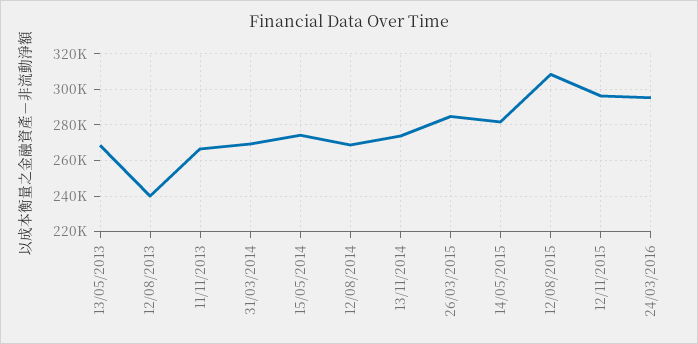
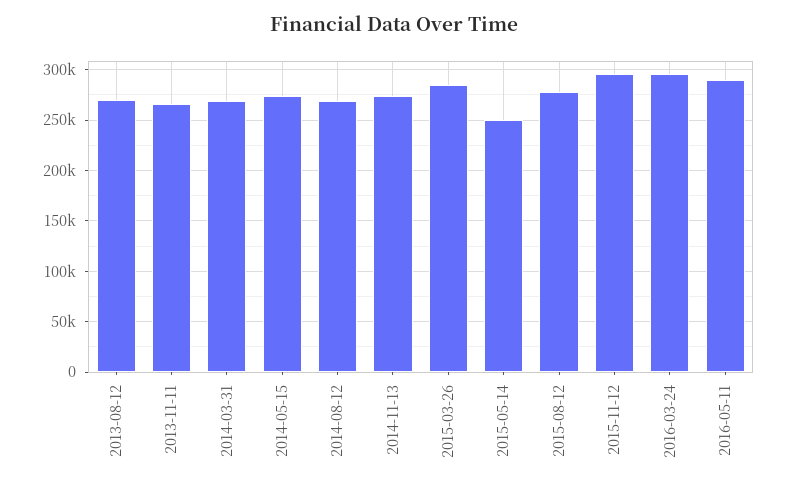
13/05/2013: 270000 -> none
12/08/2013: 240000 -> 270000
14/05/2015: 280000 -> 250000
12/08/2015: 310000 -> 280000
2016-05-11: none -> 290000

